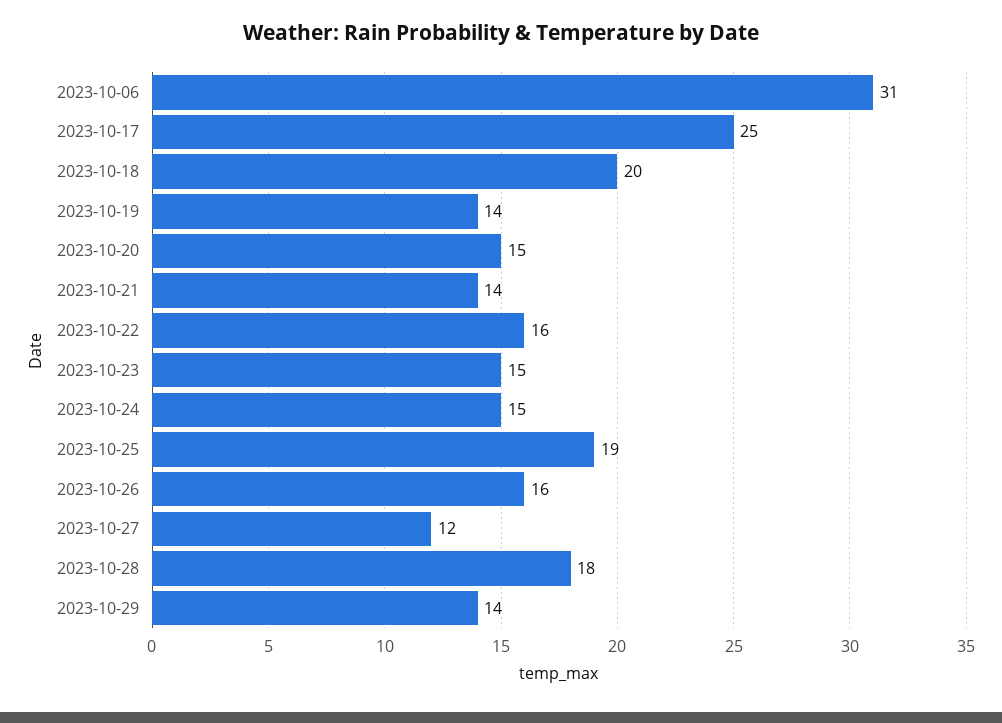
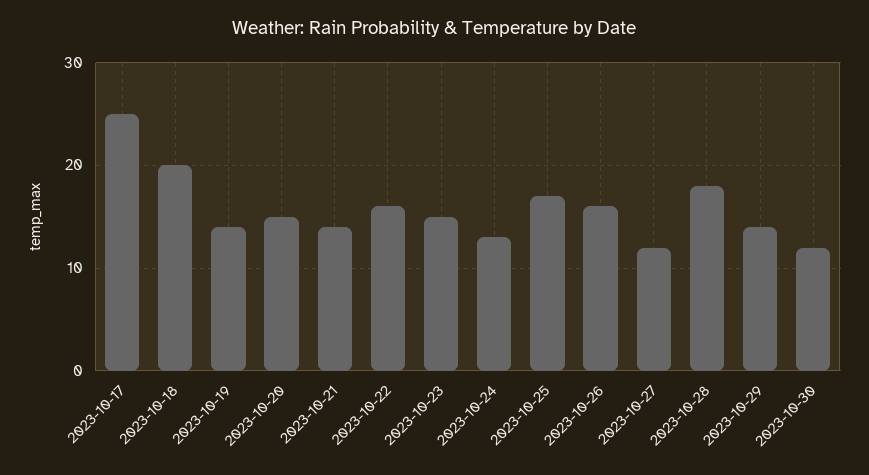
2023-10-06: 31 -> none
2023-10-24: 15 -> 13
2023-10-25: 19 -> 17
2023-10-30: none -> 12

